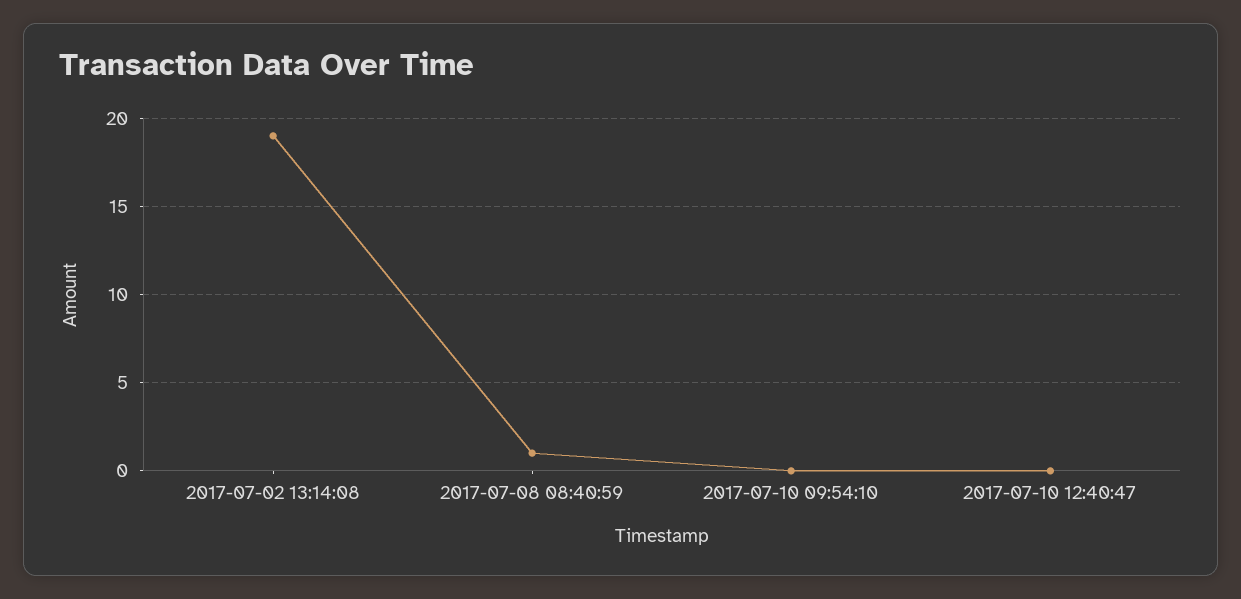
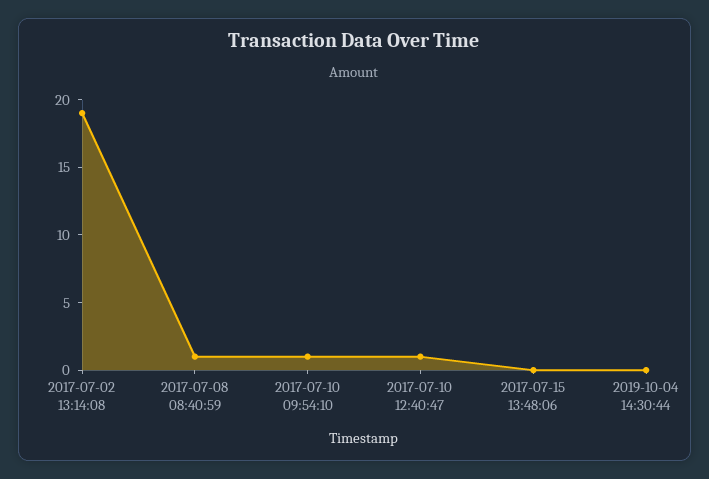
2017-07-10 09:54:10: 0 -> 1
2017-07-10 12:40:47: 0 -> 1
2017-07-15 13:48:06: none -> 0
2019-10-04 14:30:44: none -> 0

